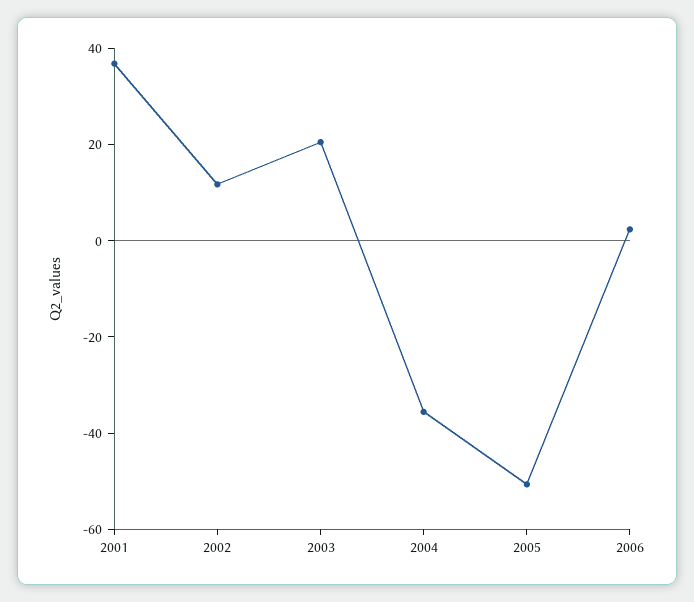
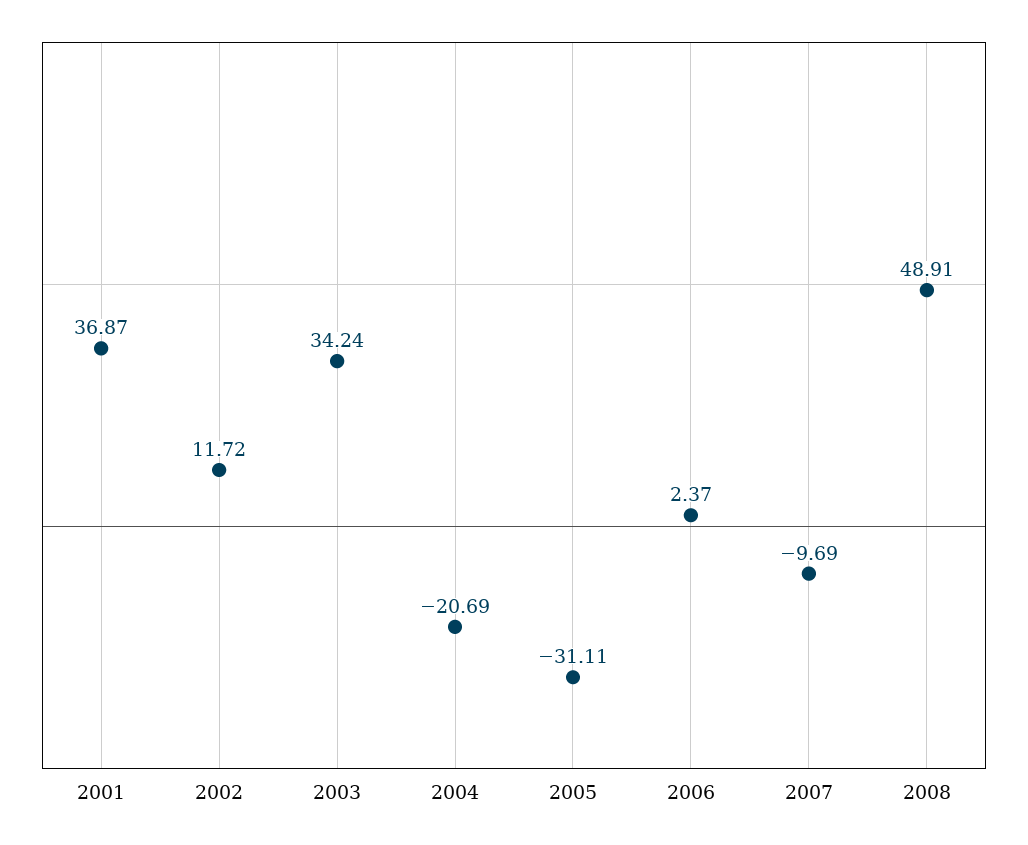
2003: 20 -> 34.24
2004: -35 -> -20.69
2005: -50 -> -31.11
2007: none -> -9.69
2008: none -> 48.91

